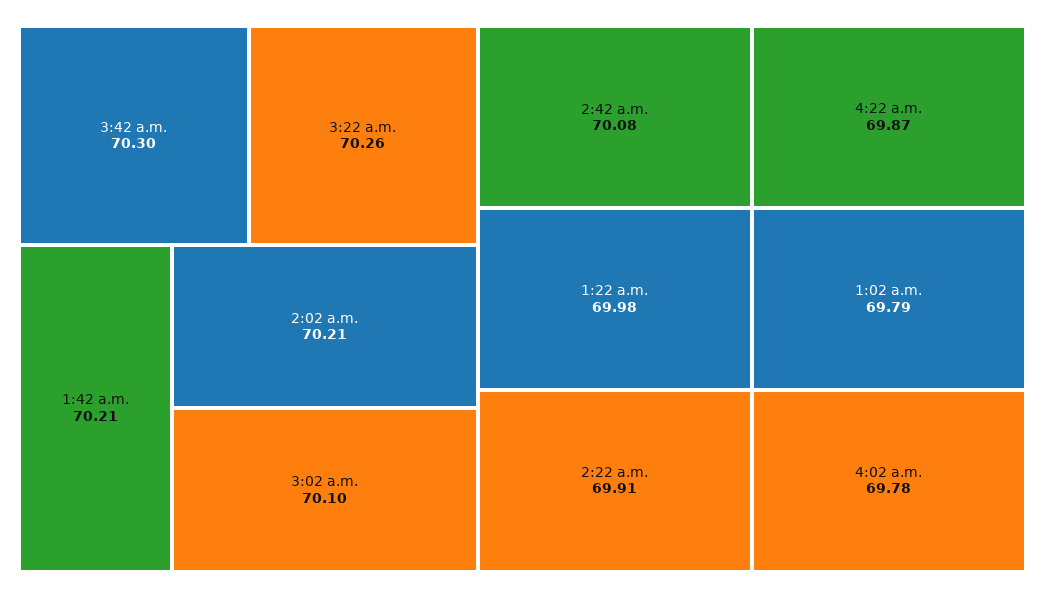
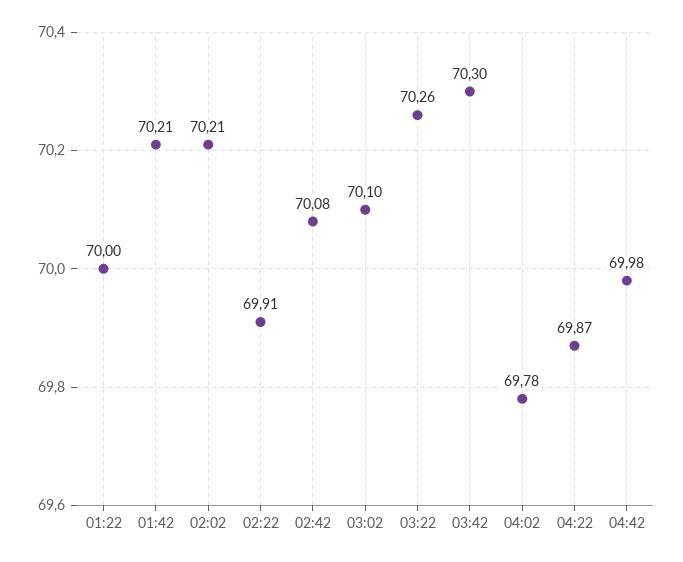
1:22 a.m.: 69.98 -> 70
1:02 a.m.: 69.79 -> none
04:42: none -> 69.98

